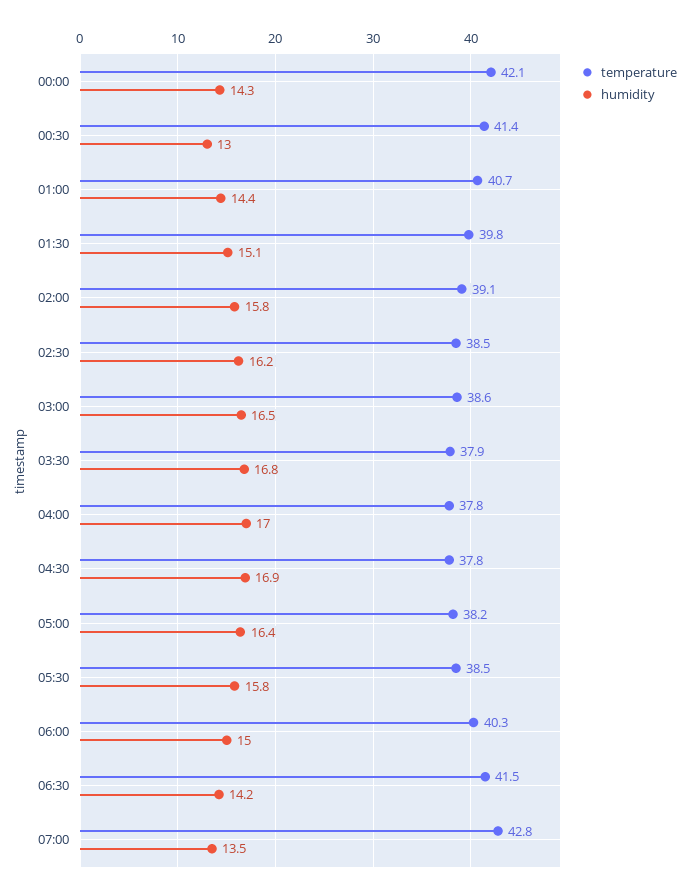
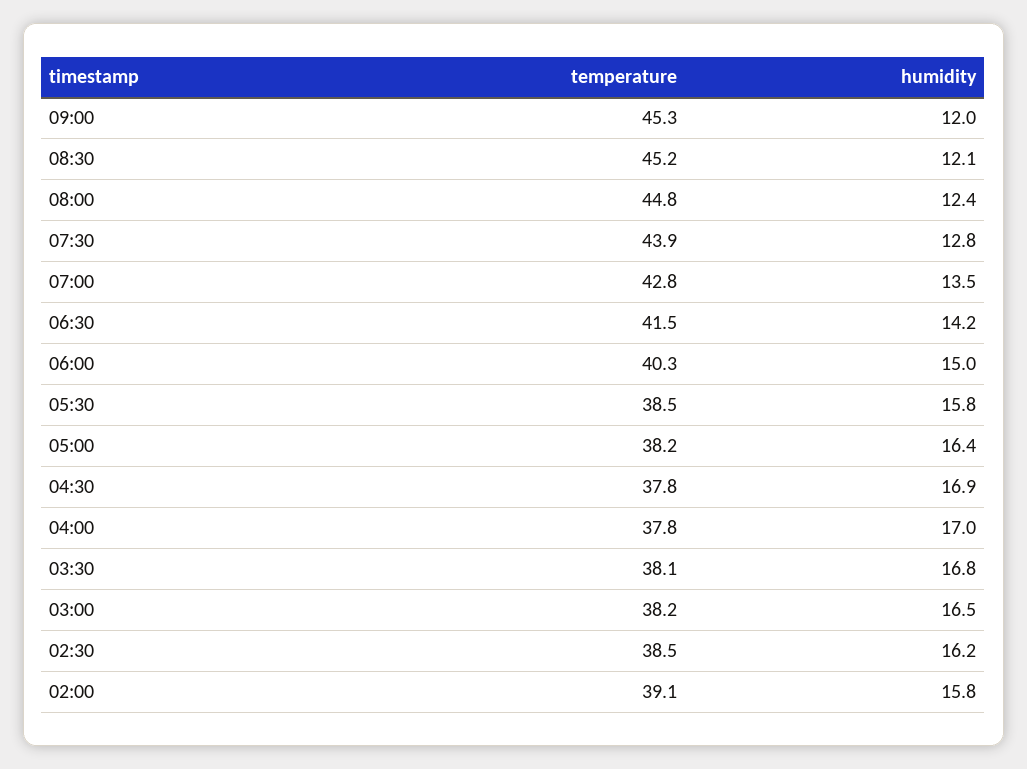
temperature, 00:00: 42.1 -> none
humidity, 00:00: 14.3 -> none
temperature, 00:30: 41.4 -> none
humidity, 00:30: 13 -> none
temperature, 01:00: 40.7 -> none
humidity, 01:00: 14.4 -> none
temperature, 01:30: 39.8 -> none
humidity, 01:30: 15.1 -> none
temperature, 03:00: 38.6 -> 38.2
temperature, 03:30: 37.9 -> 38.1
temperature, 09:00: none -> 45.3
humidity, 09:00: none -> 12
temperature, 08:30: none -> 45.2
humidity, 08:30: none -> 12.1
temperature, 08:00: none -> 44.8
humidity, 08:00: none -> 12.4
temperature, 07:30: none -> 43.9
humidity, 07:30: none -> 12.8

